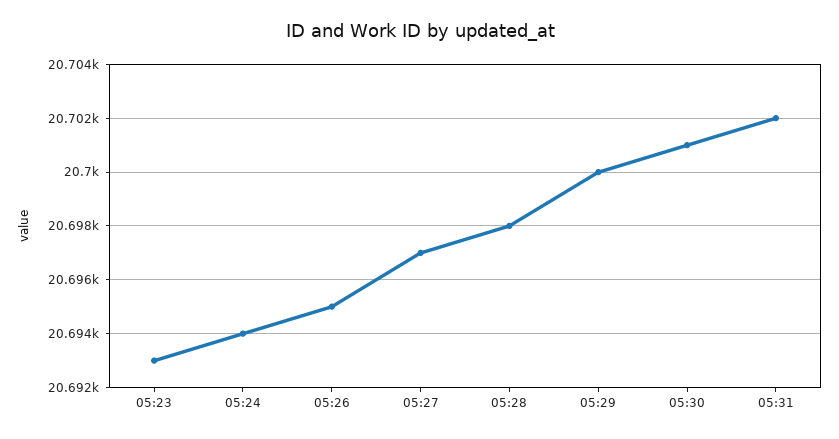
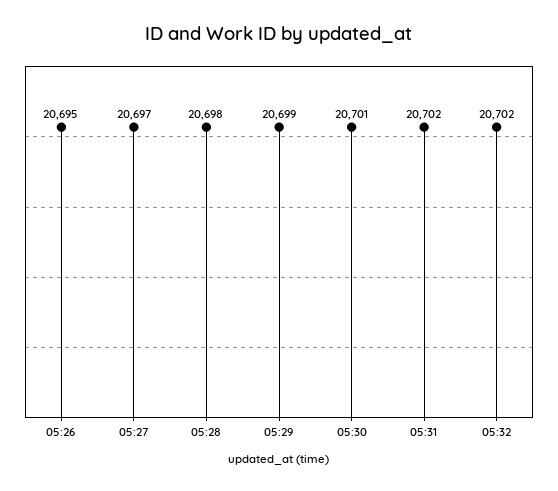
05:23: 20693 -> none
05:24: 20694 -> none
05:29: 20700 -> 20699
05:32: none -> 20702

